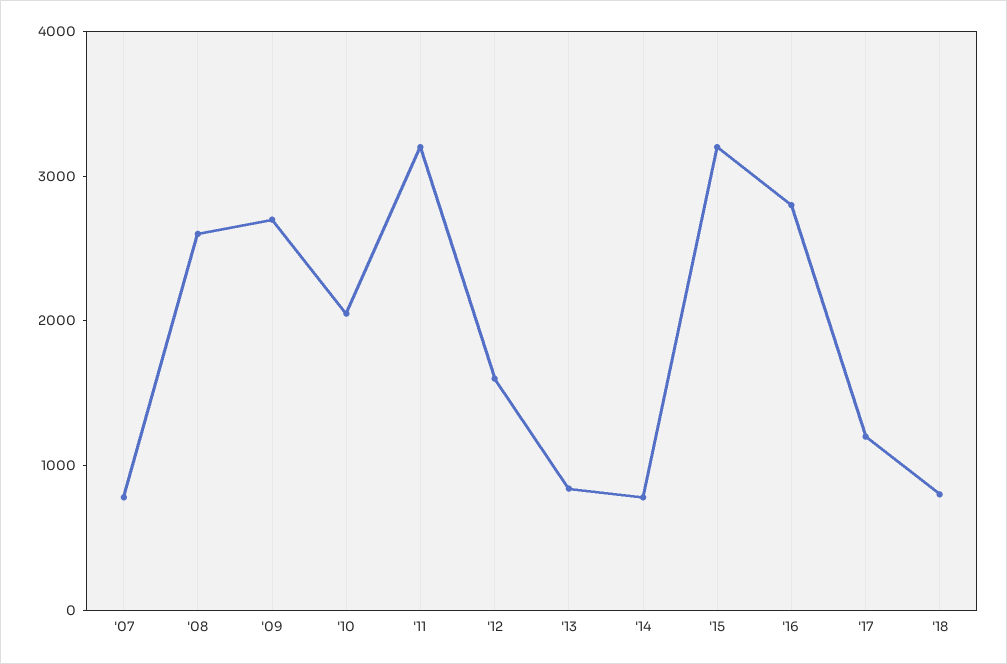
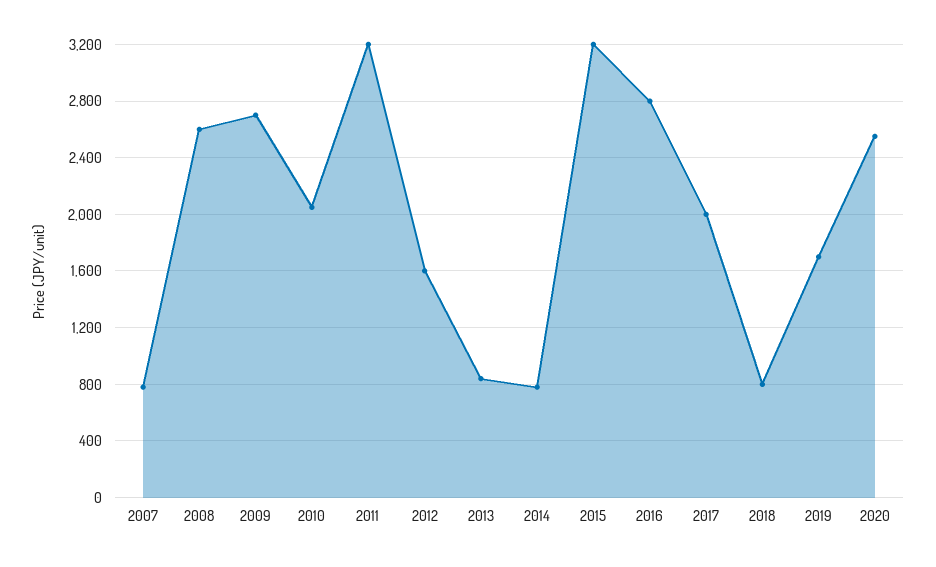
'17: 1200 -> 2000
2019: none -> 1700
2020: none -> 2550

